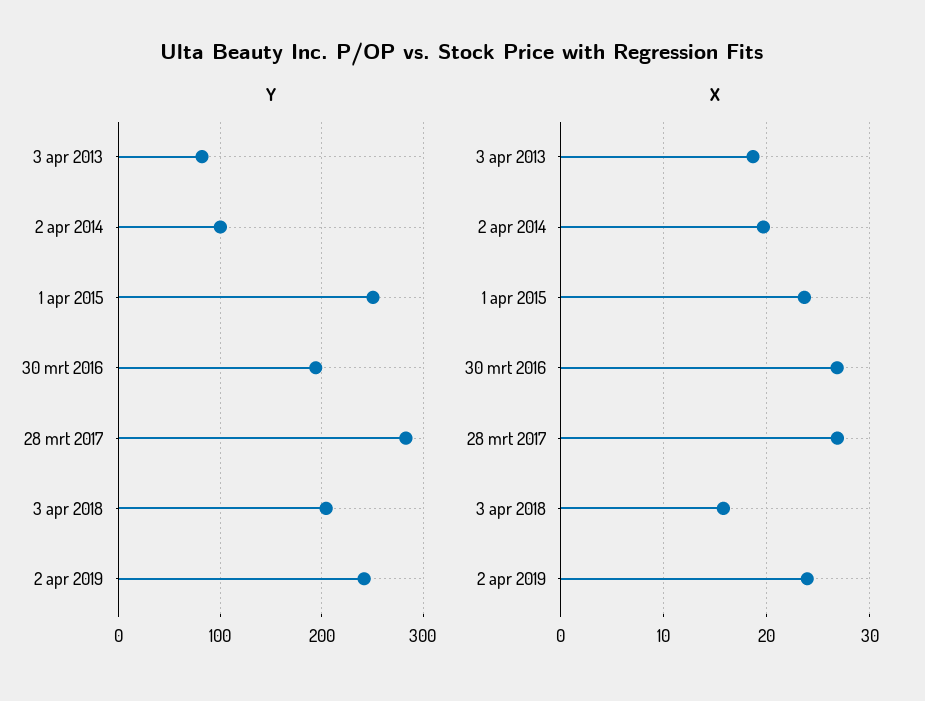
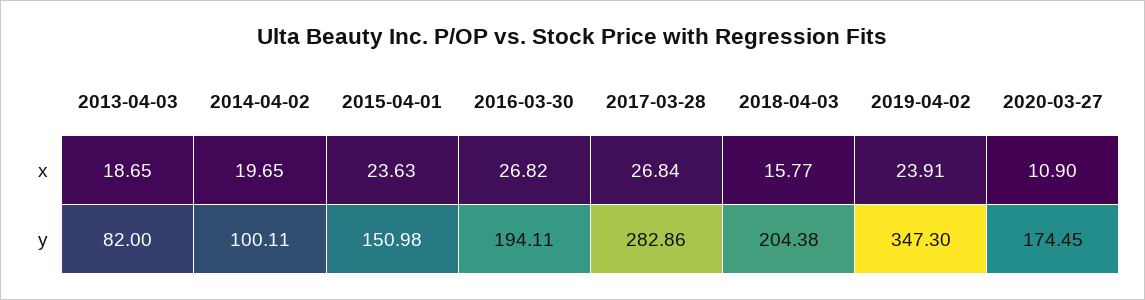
Y, 1 apr 2015: 250 -> 150.98
Y, 2 apr 2019: 240 -> 347.3
X, 2020-03-27: none -> 10.9
Y, 2020-03-27: none -> 174.45

